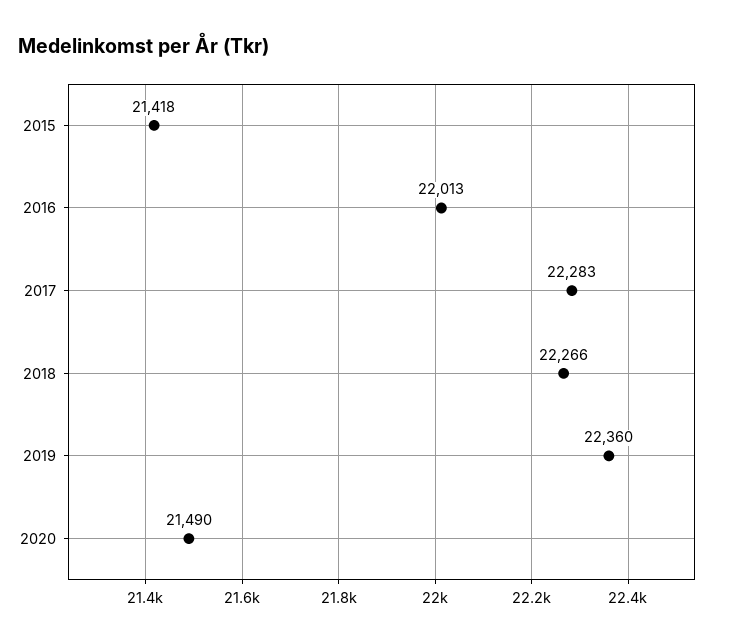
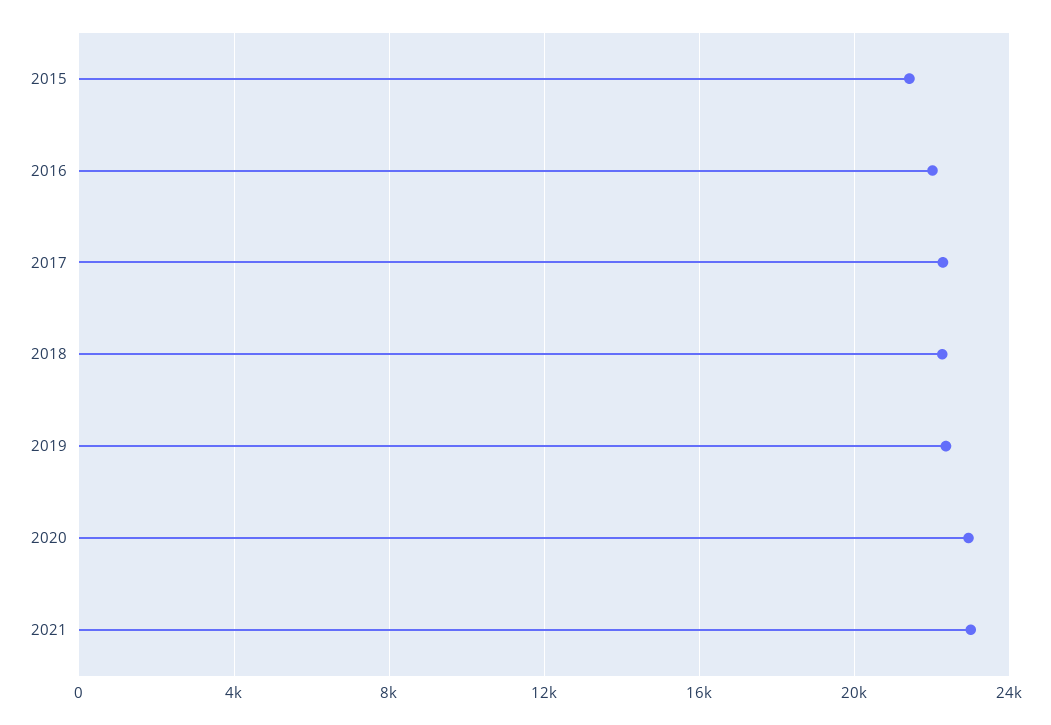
2020: 21490 -> 23000
2021: none -> 23000

